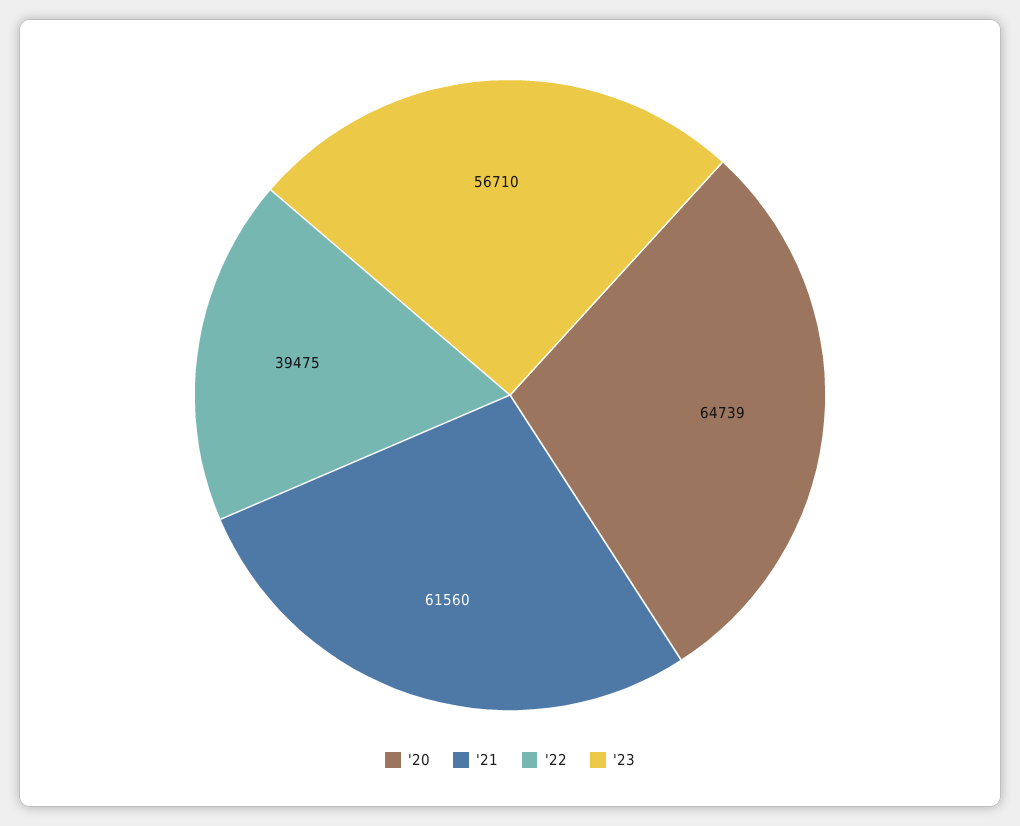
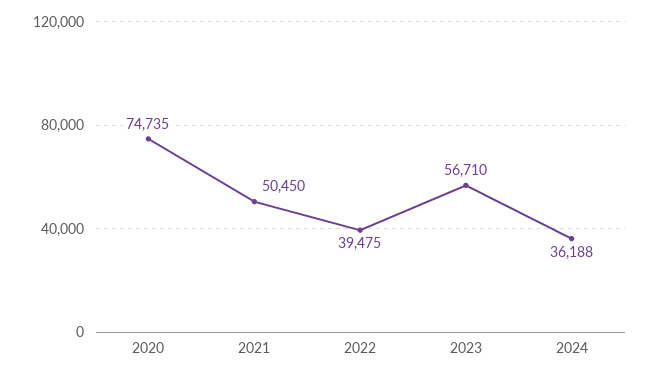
'20: 64739 -> 74735
'21: 61560 -> 50450
2024: none -> 36188

